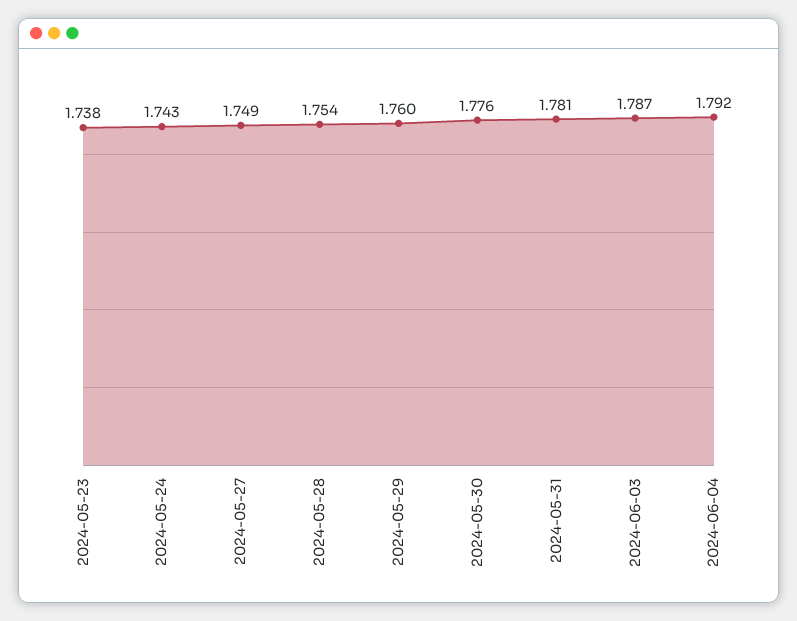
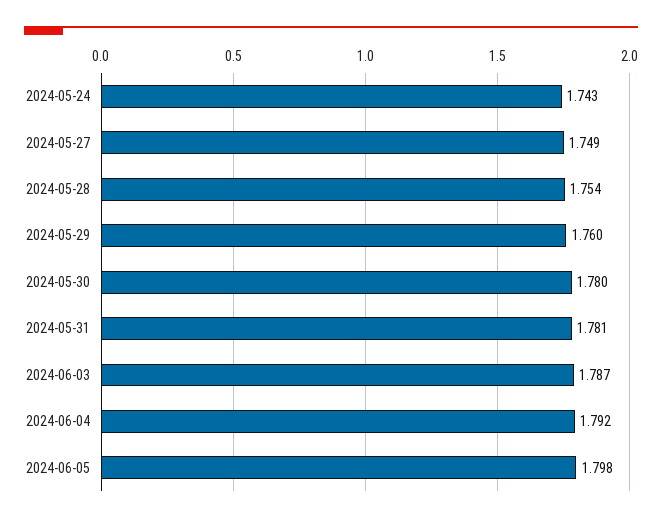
2024-05-23: 1.738 -> none
2024-05-30: 1.776 -> 1.78
2024-06-05: none -> 1.798

